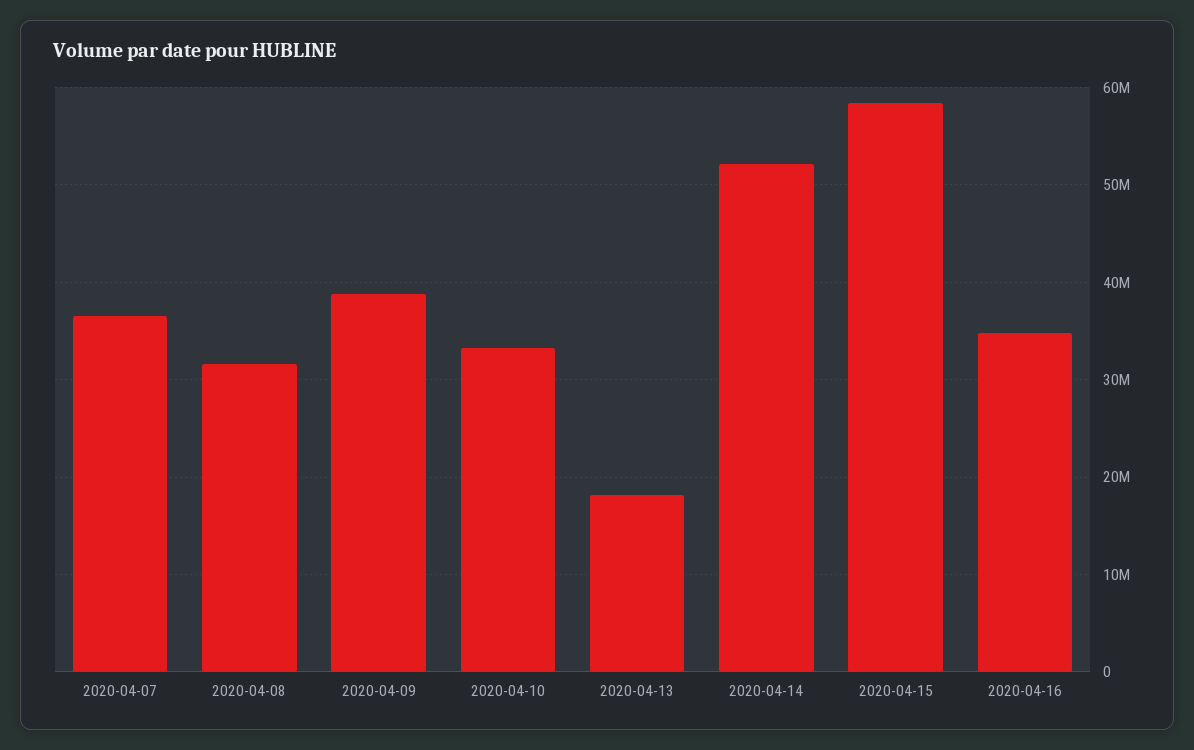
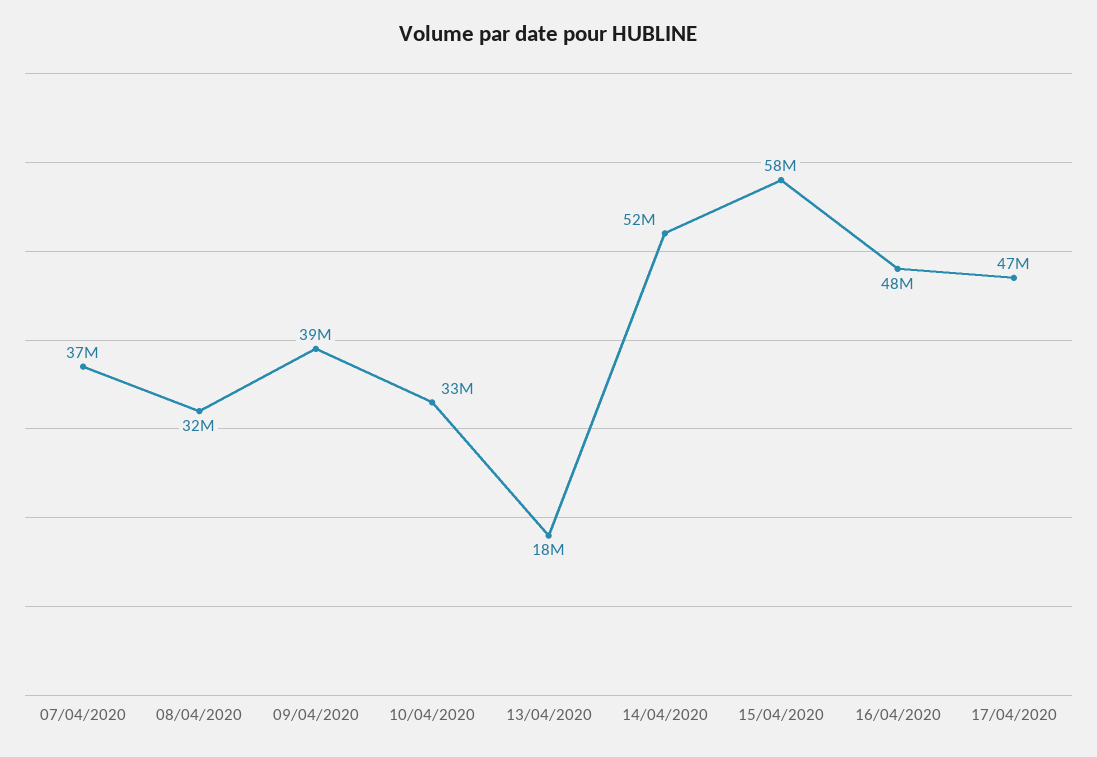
2020-04-16: 35000000 -> 48000000
17/04/2020: none -> 47000000

